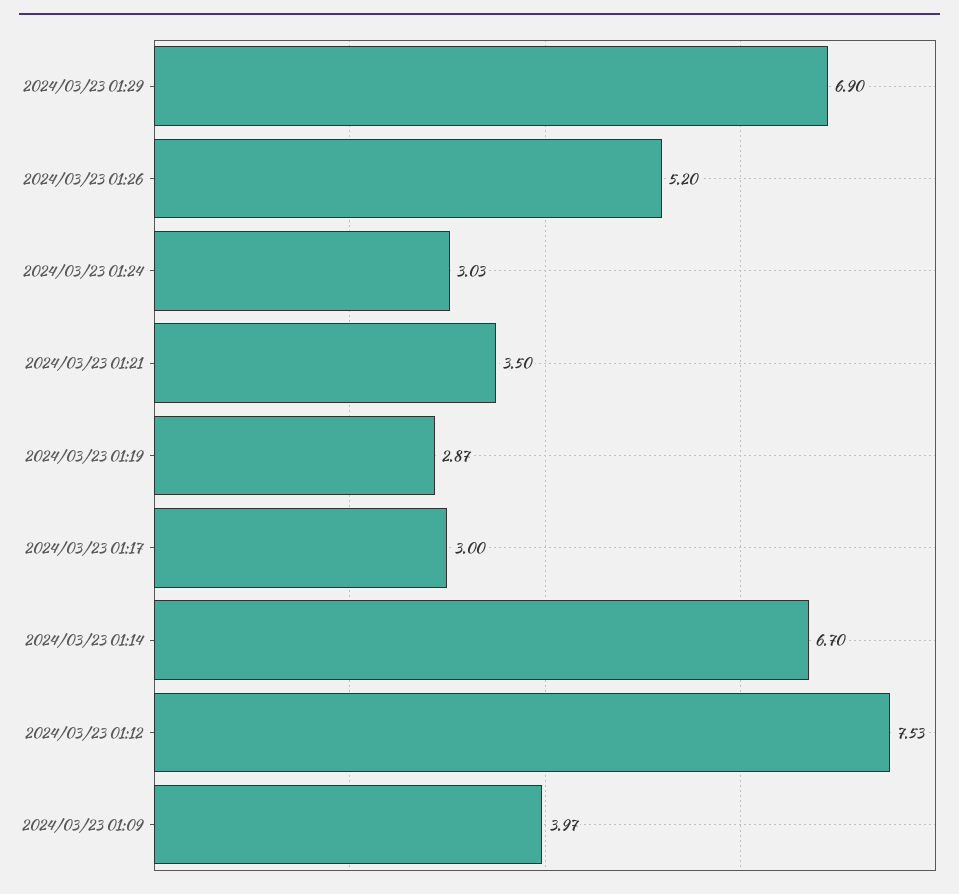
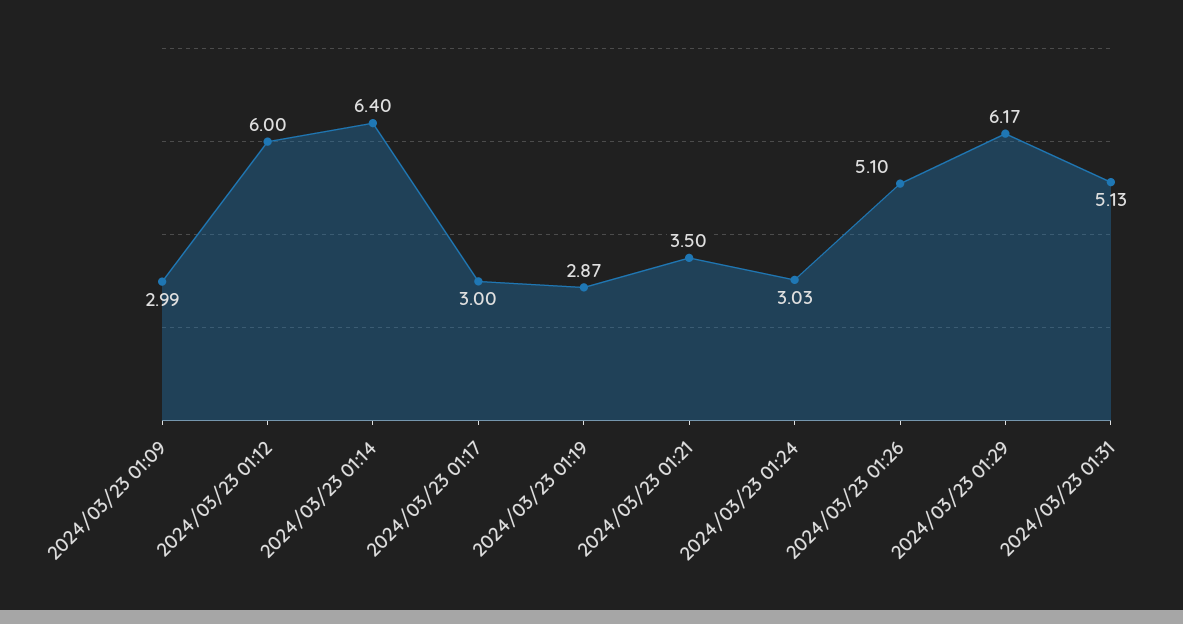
2024/03/23 01:29: 6.9 -> 6.17
2024/03/23 01:26: 5.2 -> 5.1
2024/03/23 01:14: 6.7 -> 6.4
2024/03/23 01:12: 7.53 -> 6
2024/03/23 01:09: 3.97 -> 2.99
2024/03/23 01:31: none -> 5.13

